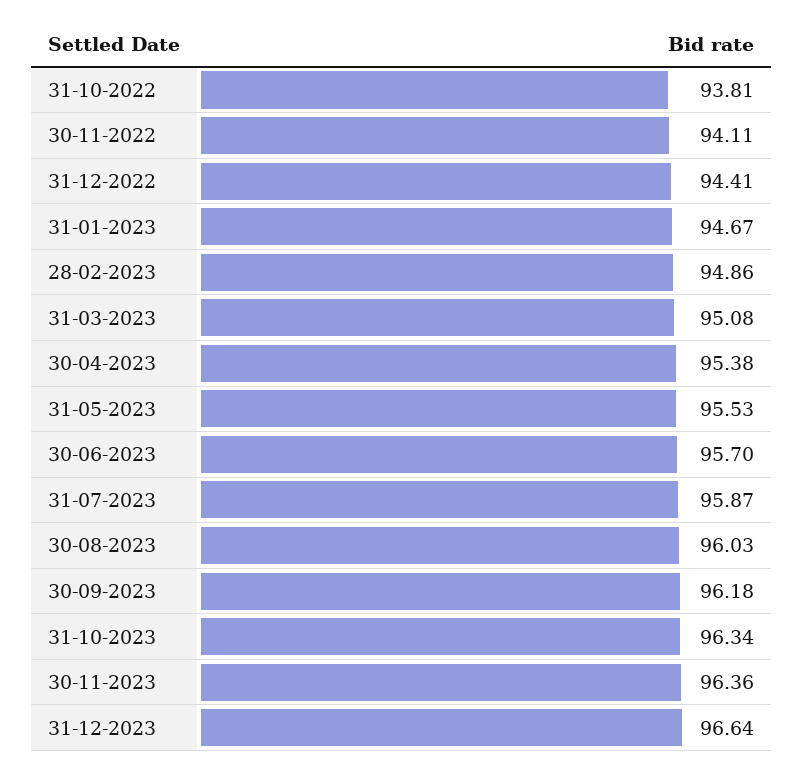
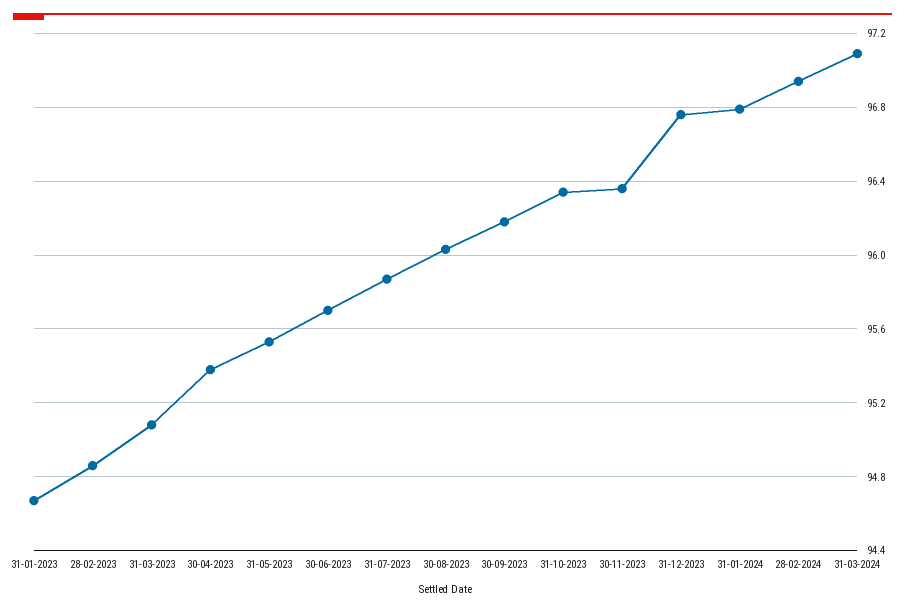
31-10-2022: 93.81 -> none
30-11-2022: 94.11 -> none
31-12-2022: 94.41 -> none
31-12-2023: 96.64 -> 96.75
31-01-2024: none -> 96.8
28-02-2024: none -> 96.95
31-03-2024: none -> 97.1

